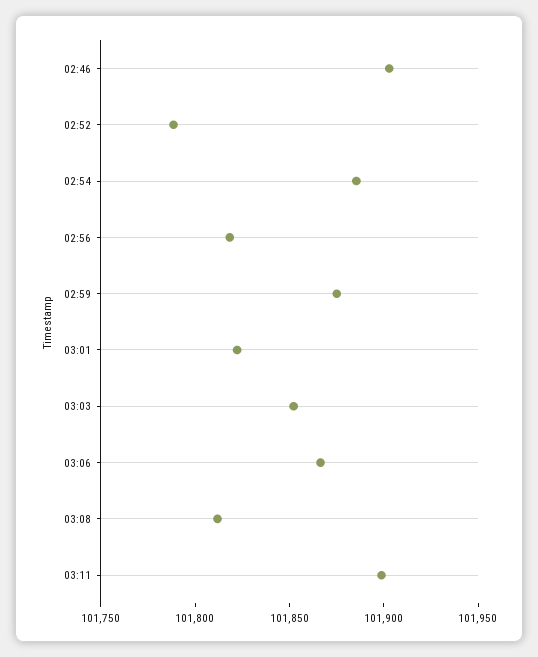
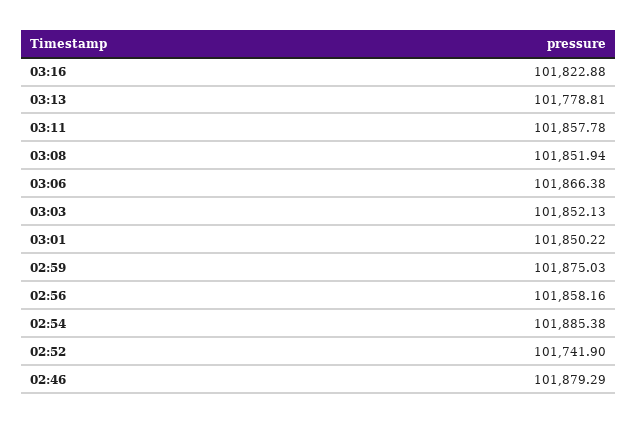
02:46: 101900 -> 101879.29
02:52: 101790 -> 101741.9
02:56: 101820 -> 101858.16
03:01: 101820 -> 101850.22
03:08: 101810 -> 101851.94
03:11: 101900 -> 101857.78
03:16: none -> 101822.88
03:13: none -> 101778.81

